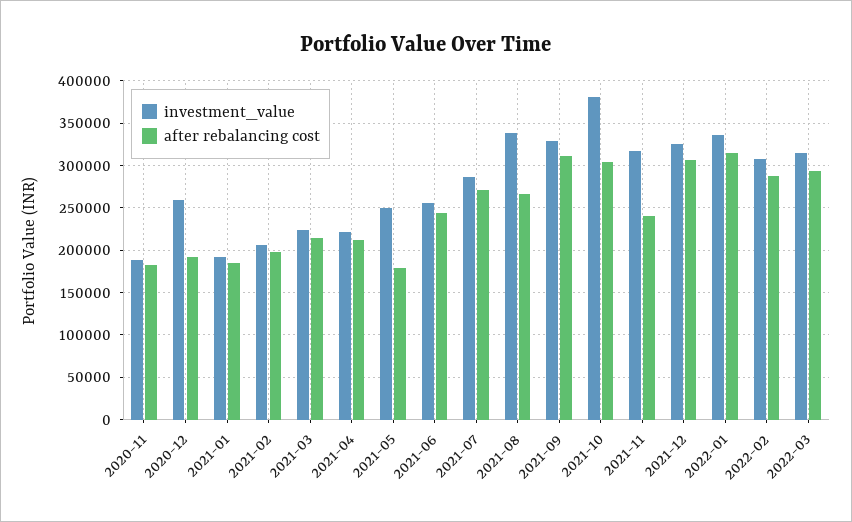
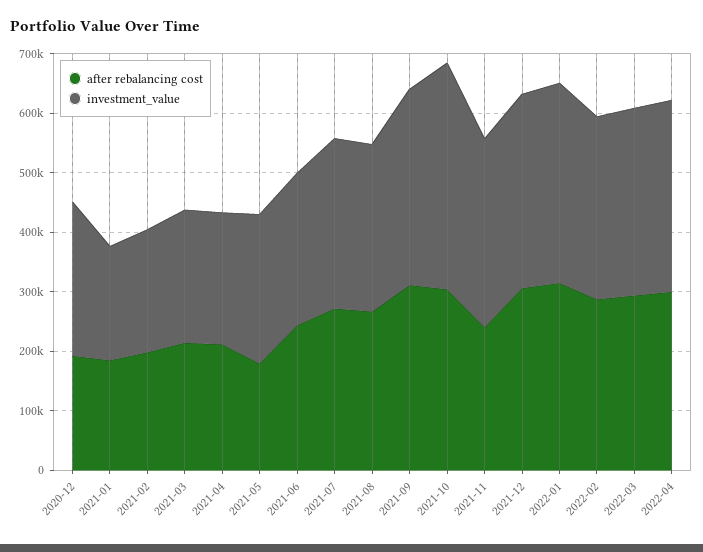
investment_value, 2020-11: 190000 -> none
after rebalancing cost, 2020-11: 180000 -> none
investment_value, 2021-08: 340000 -> 280000
after rebalancing cost, 2022-04: none -> 300000
investment_value, 2022-04: none -> 320000

